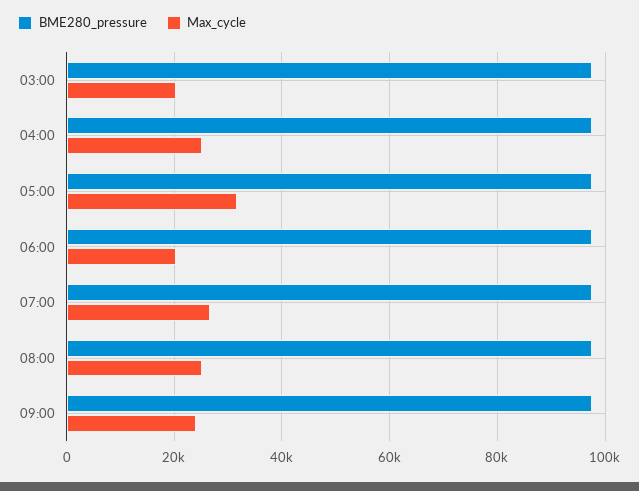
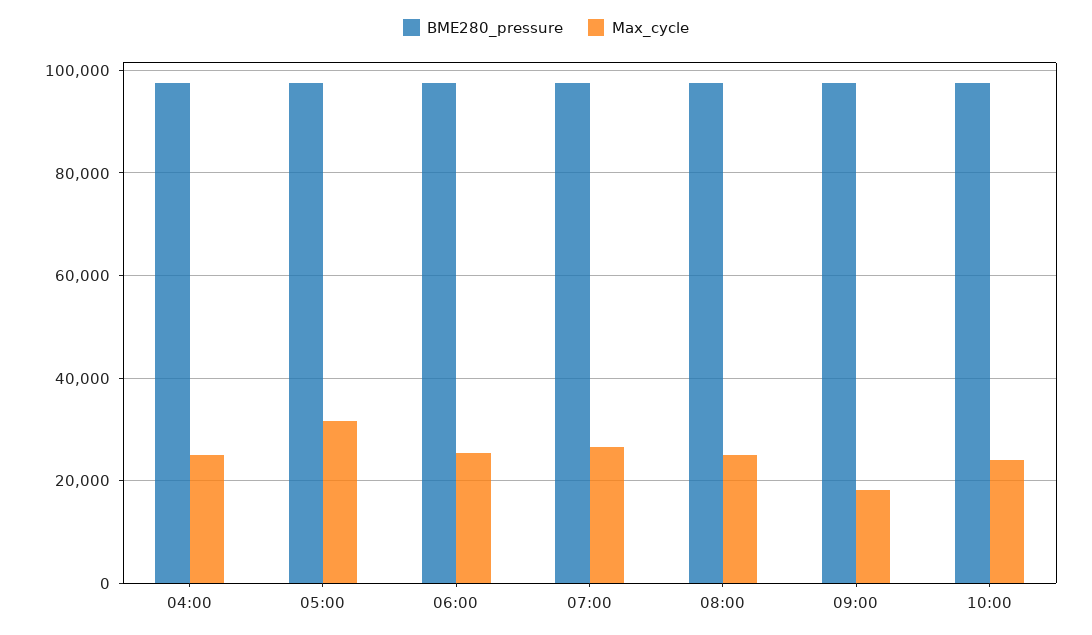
BME280_pressure, 03:00: 98000 -> none
Max_cycle, 03:00: 20000 -> none
Max_cycle, 06:00: 20000 -> 26000
Max_cycle, 09:00: 24000 -> 18000
BME280_pressure, 10:00: none -> 98000
Max_cycle, 10:00: none -> 24000

